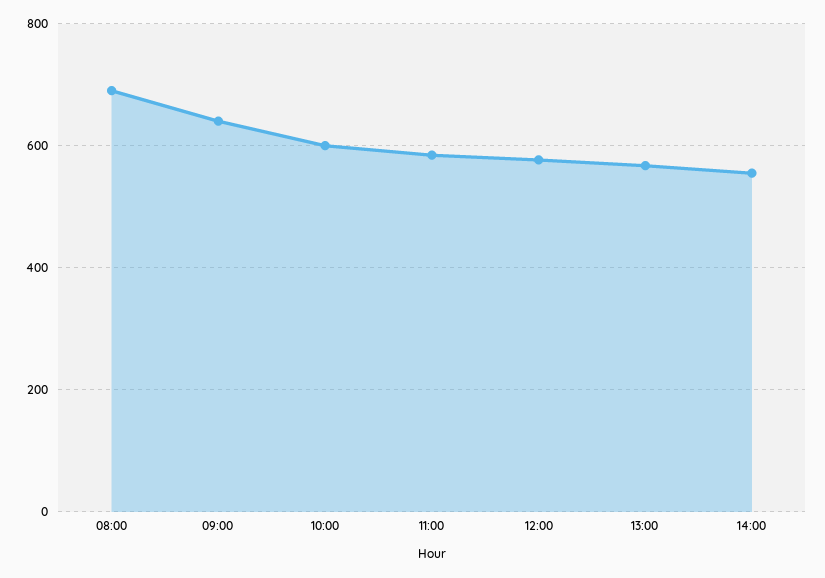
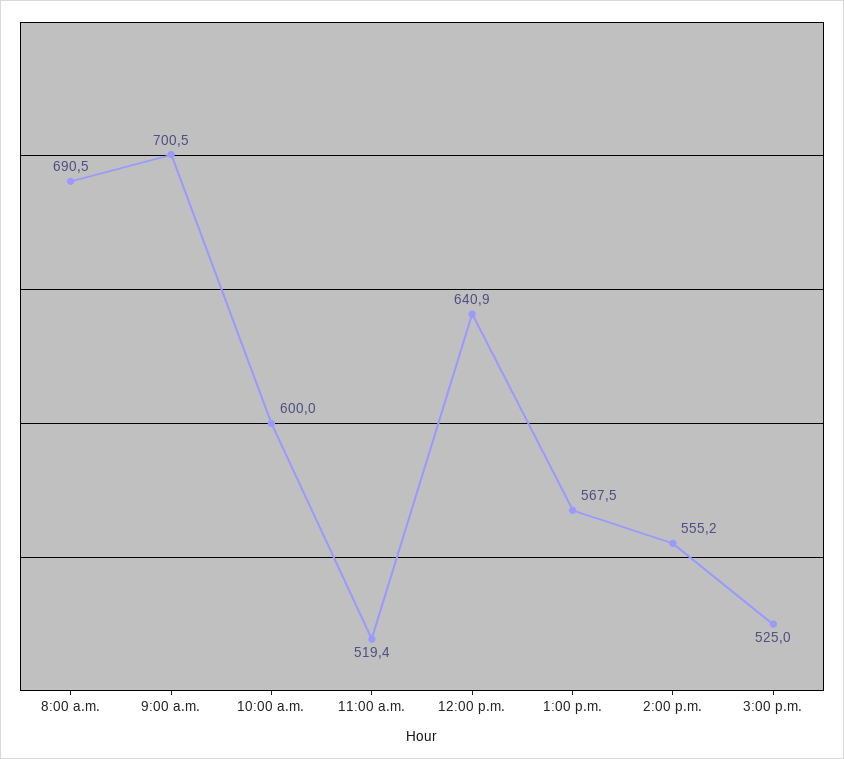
09:00: 640 -> 700.5
11:00: 580 -> 519.4
12:00: 580 -> 640.9
3:00 p.m.: none -> 525

